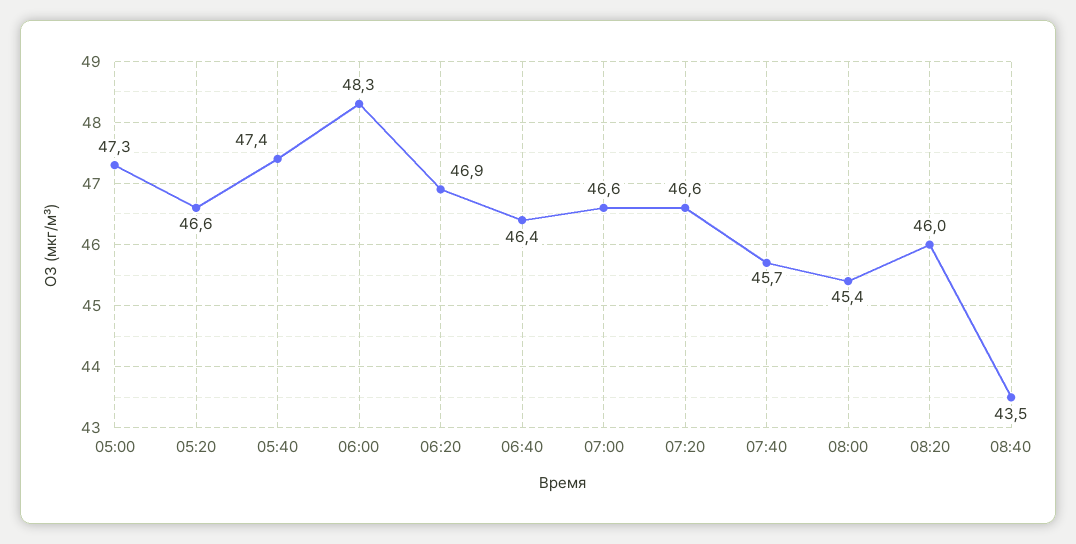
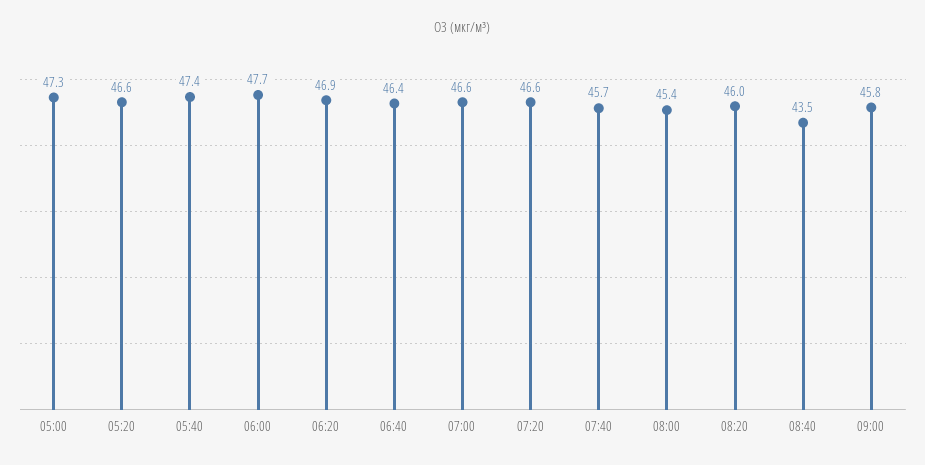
06:00: 48.3 -> 47.7
09:00: none -> 45.8

